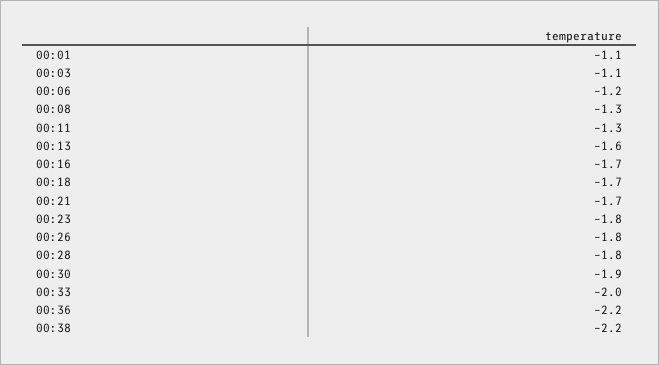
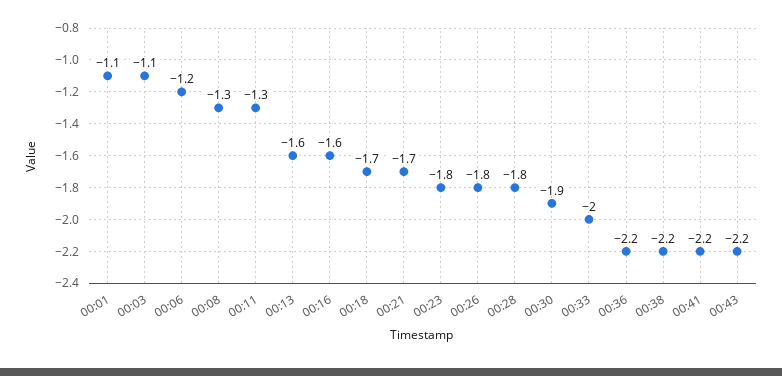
00:16: -1.7 -> -1.6
00:41: none -> -2.2
00:43: none -> -2.2

